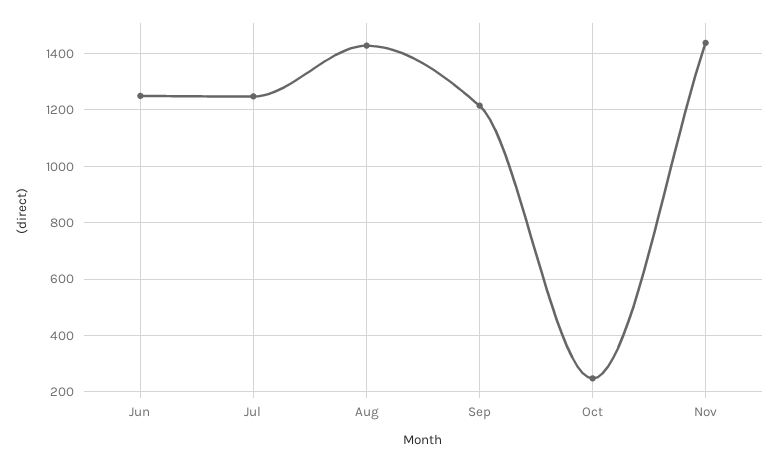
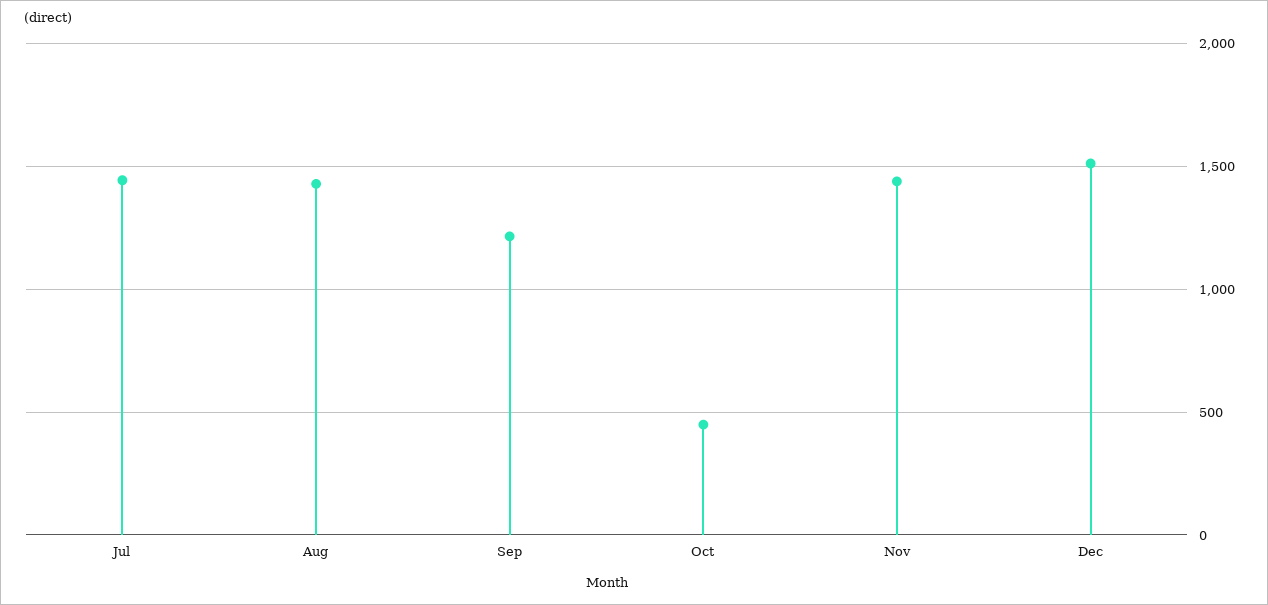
Jun: 1250 -> none
Jul: 1250 -> 1450
Oct: 250 -> 450
Dec: none -> 1500

